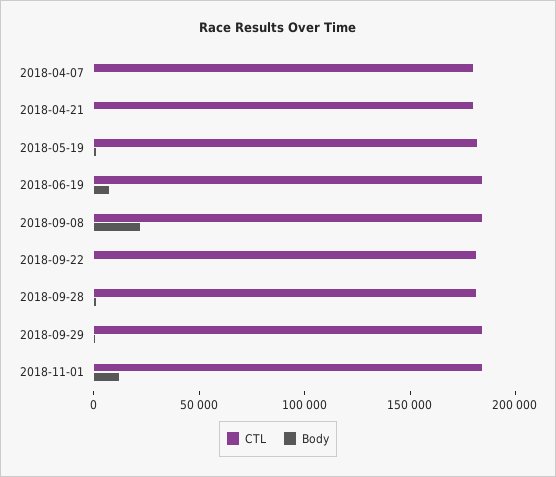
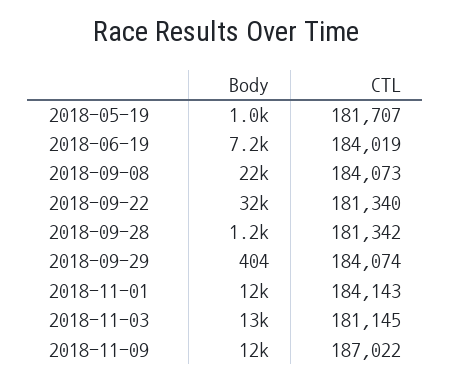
CTL, 2018-04-07: 180000 -> none
Body, 2018-04-07: 0 -> none
CTL, 2018-04-21: 180000 -> none
Body, 2018-04-21: 0 -> none
Body, 2018-09-22: 0 -> 32000
Body, 2018-11-03: none -> 13000
CTL, 2018-11-03: none -> 181145
Body, 2018-11-09: none -> 12000
CTL, 2018-11-09: none -> 187022

